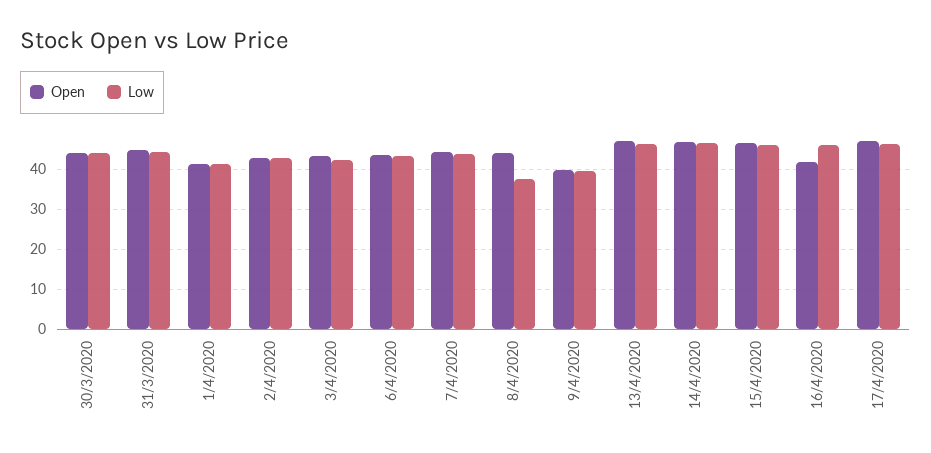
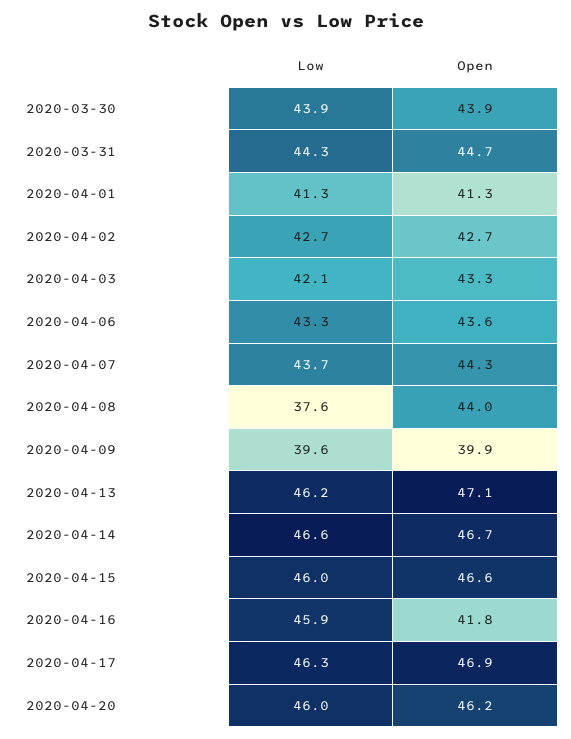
Low, 2020-04-20: none -> 46
Open, 2020-04-20: none -> 46.2

